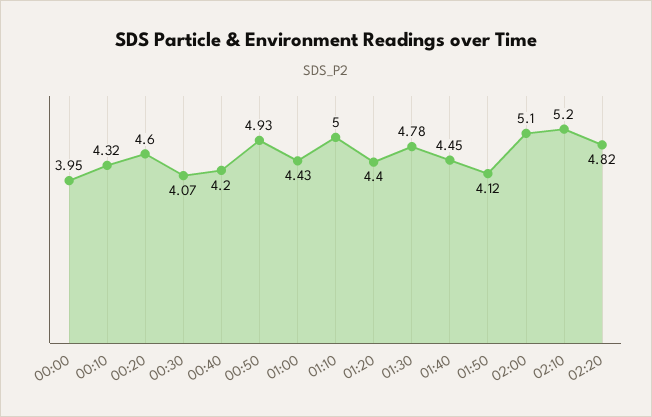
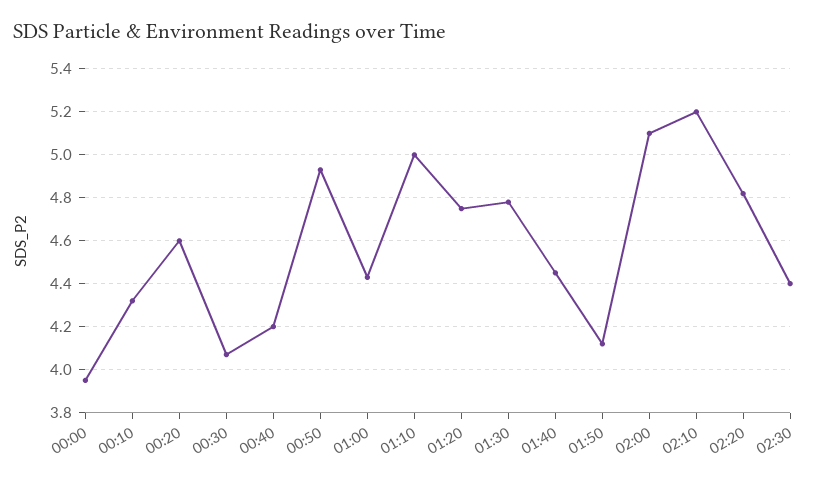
01:20: 4.4 -> 4.75
02:30: none -> 4.4

